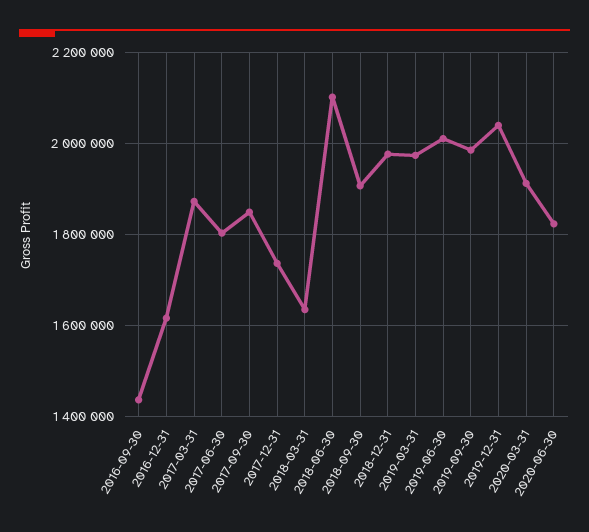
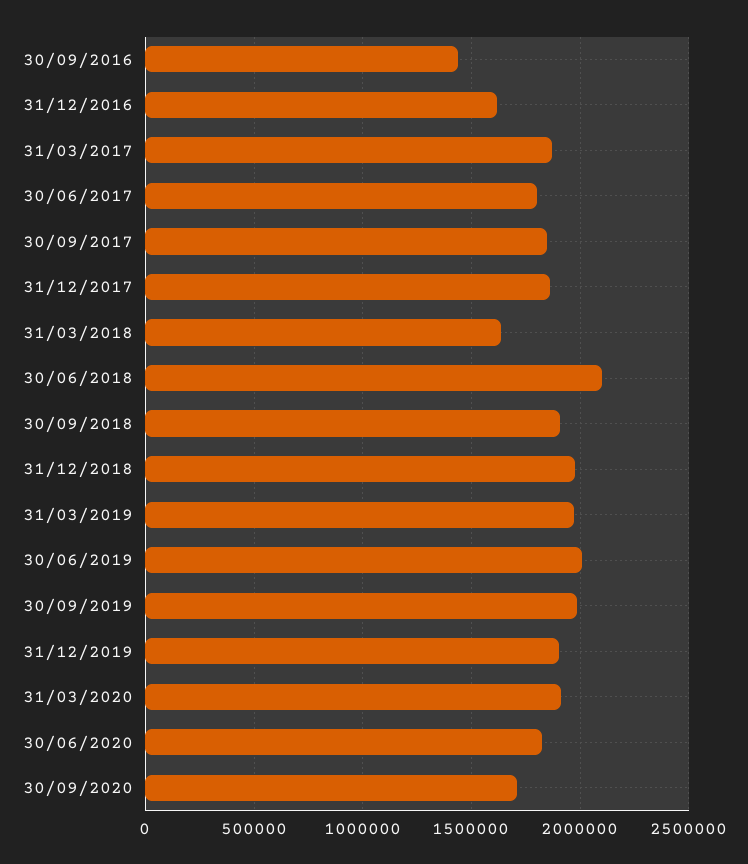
2017-12-31: 1740000 -> 1850000
2019-12-31: 2040000 -> 1900000
30/09/2020: none -> 1700000

